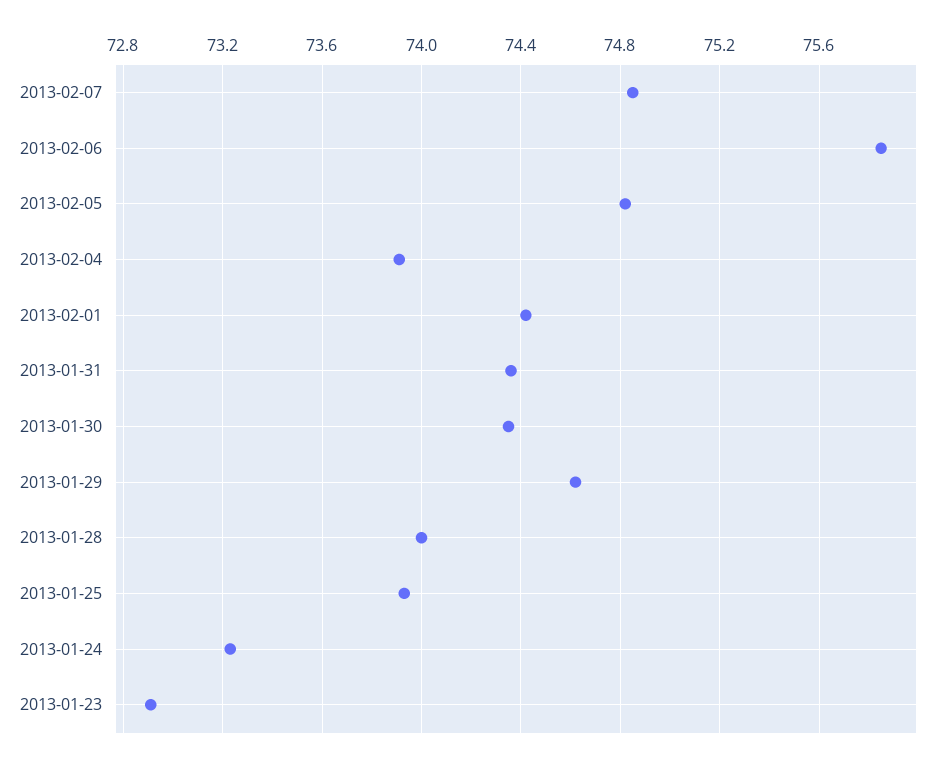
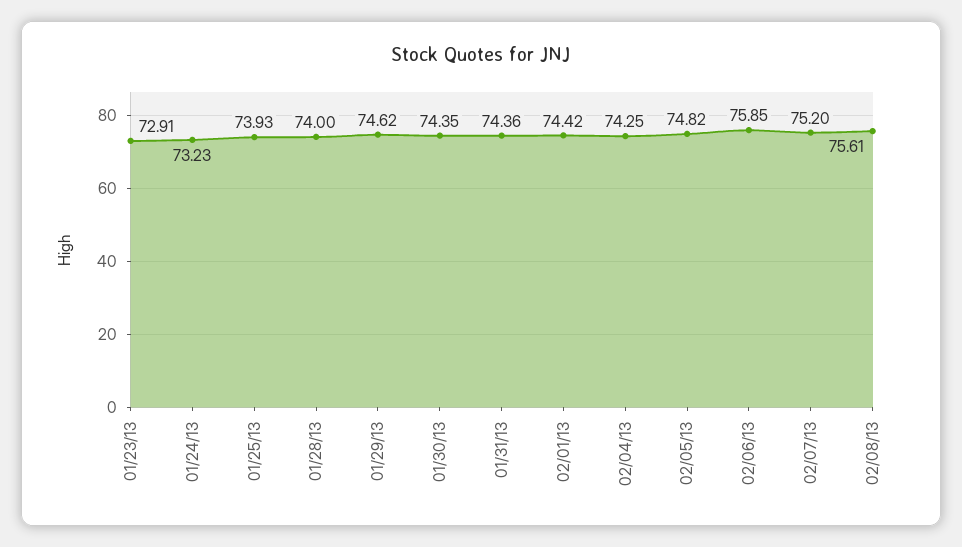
2013-02-07: 74.85 -> 75.2
2013-02-04: 73.9 -> 74.25
02/08/13: none -> 75.61

